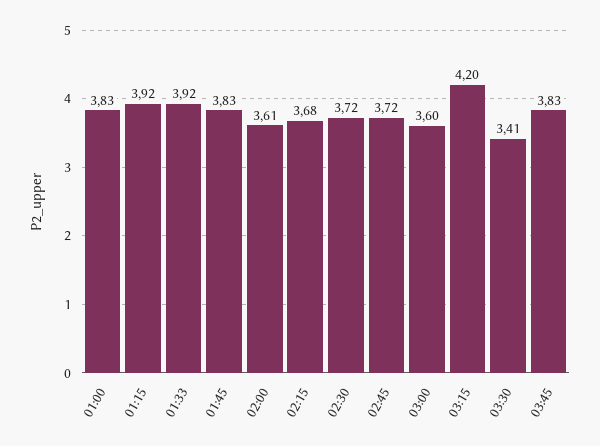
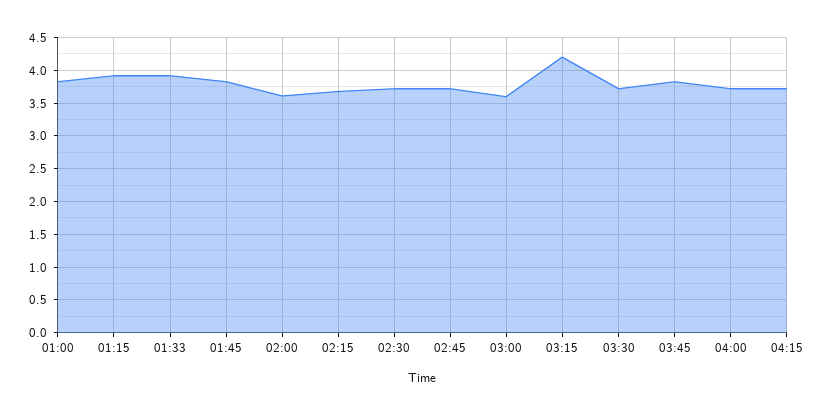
03:30: 3.41 -> 3.7
04:00: none -> 3.7
04:15: none -> 3.7

